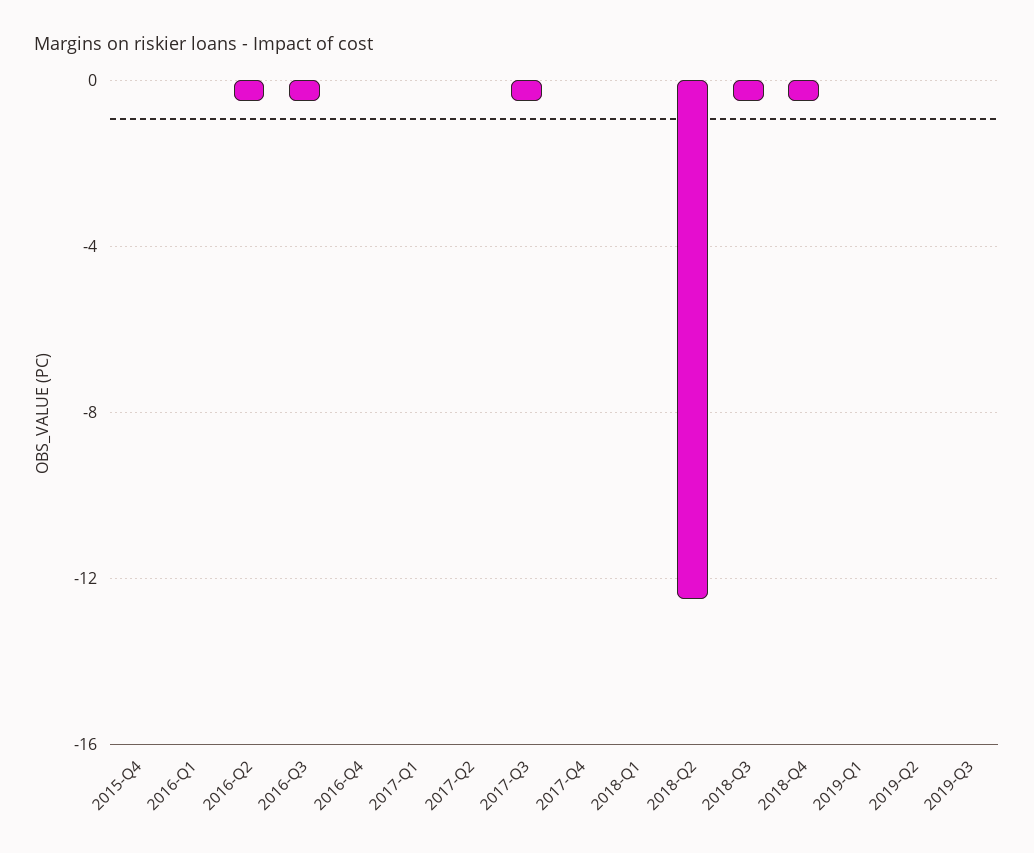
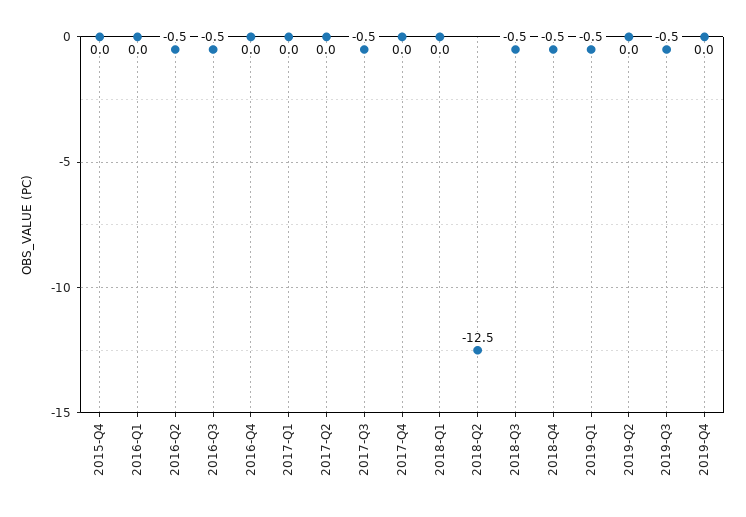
2019-Q1: 0 -> -0.5
2019-Q3: 0 -> -0.5
2019-Q4: none -> 0

